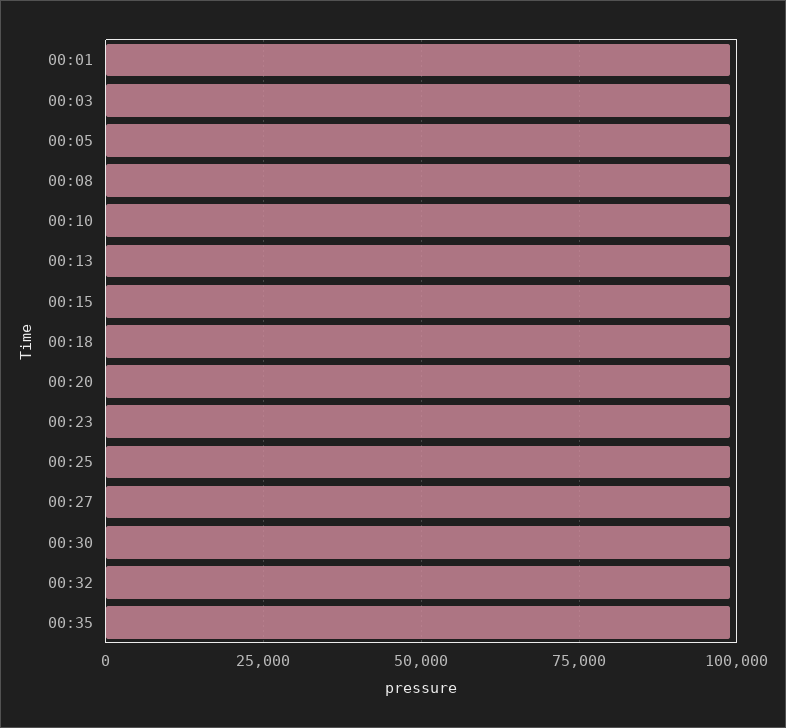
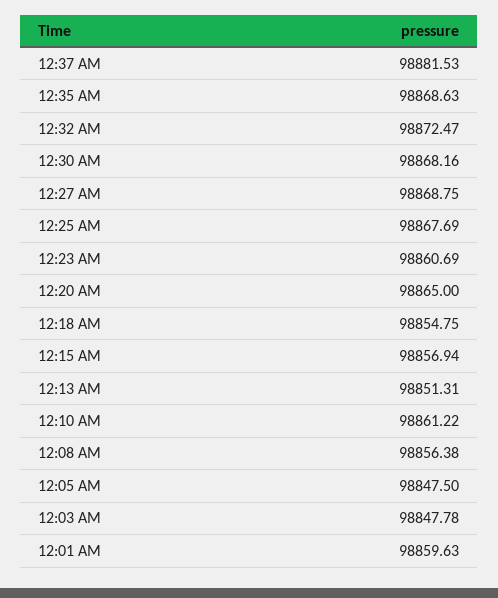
12:37 AM: none -> 98881.53

